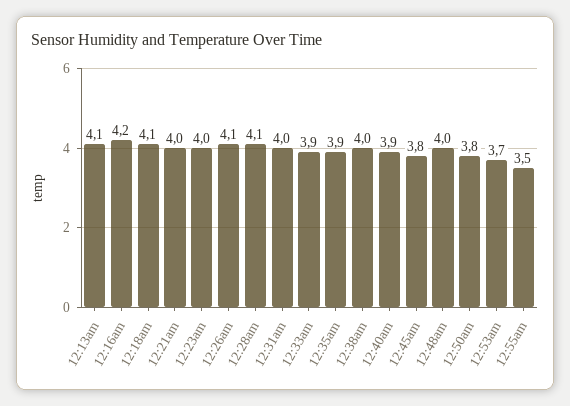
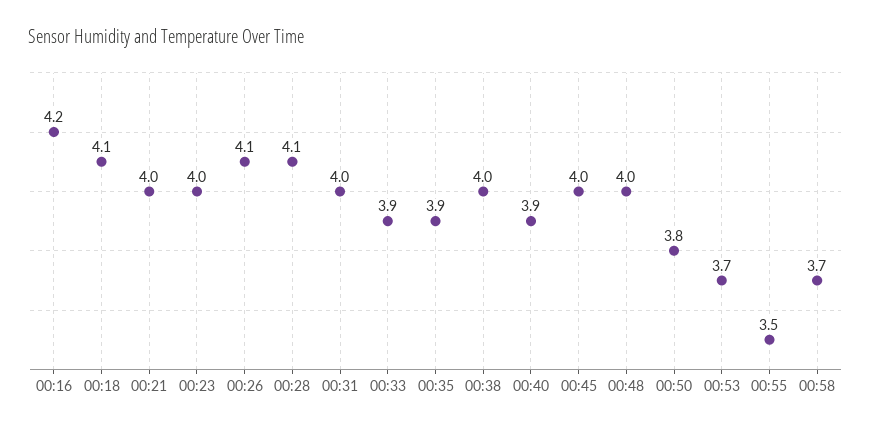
12:13am: 4.1 -> none
12:45am: 3.8 -> 4
00:58: none -> 3.7

